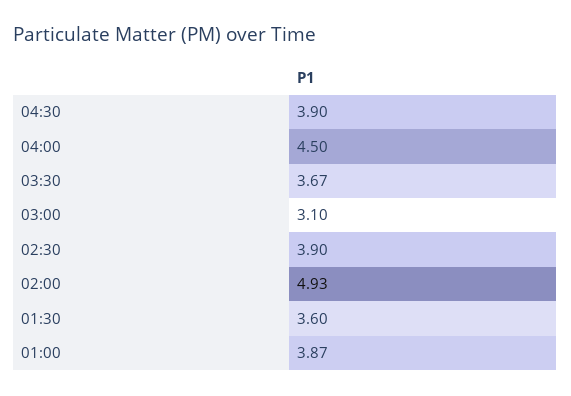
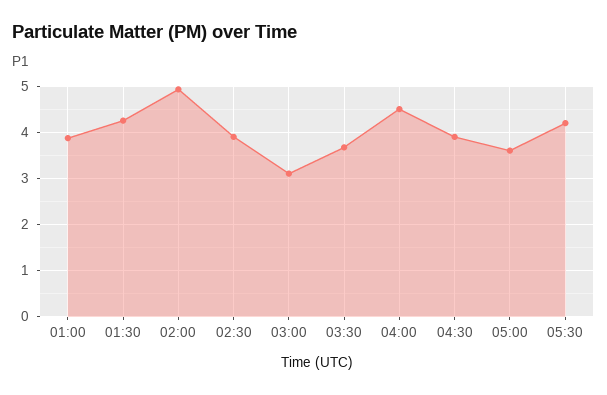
01:30: 3.6 -> 4.2
05:00: none -> 3.6
05:30: none -> 4.2

